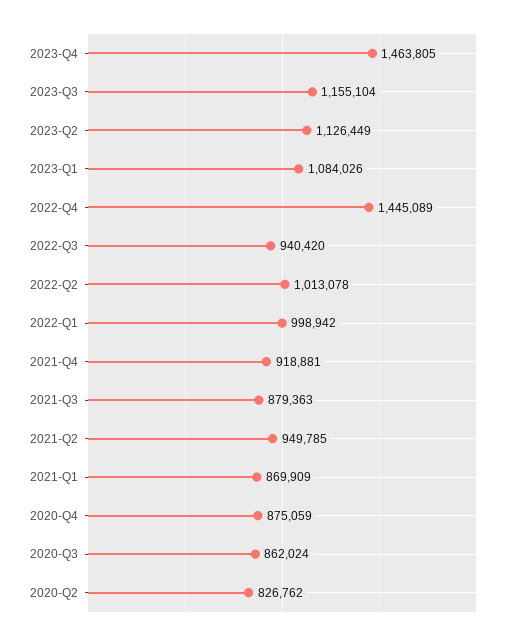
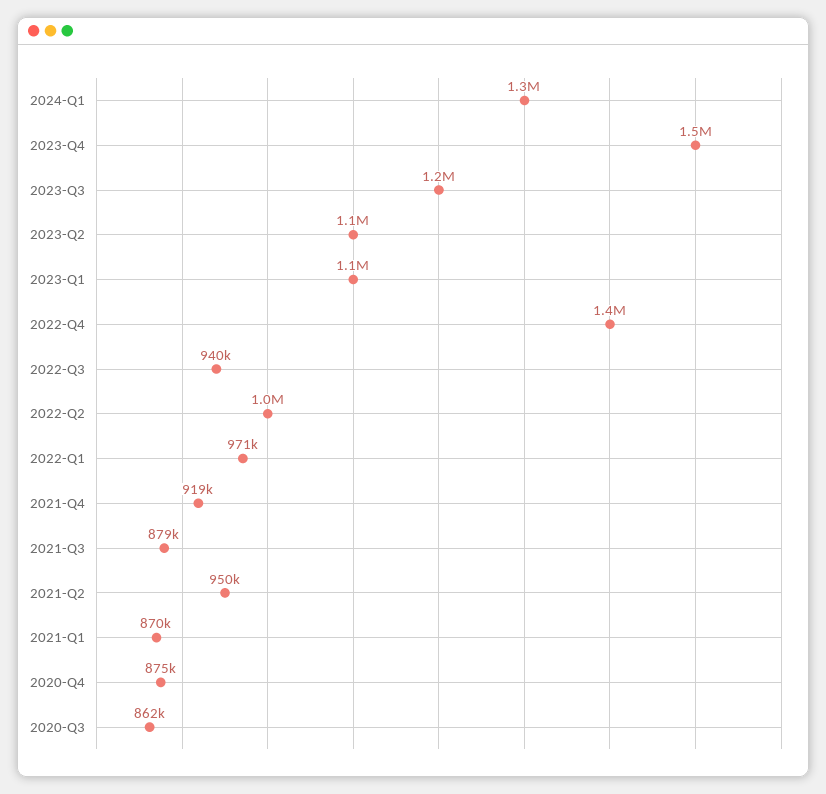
2022-Q1: 998942 -> 971000
2020-Q2: 826762 -> none
2024-Q1: none -> 1300000

